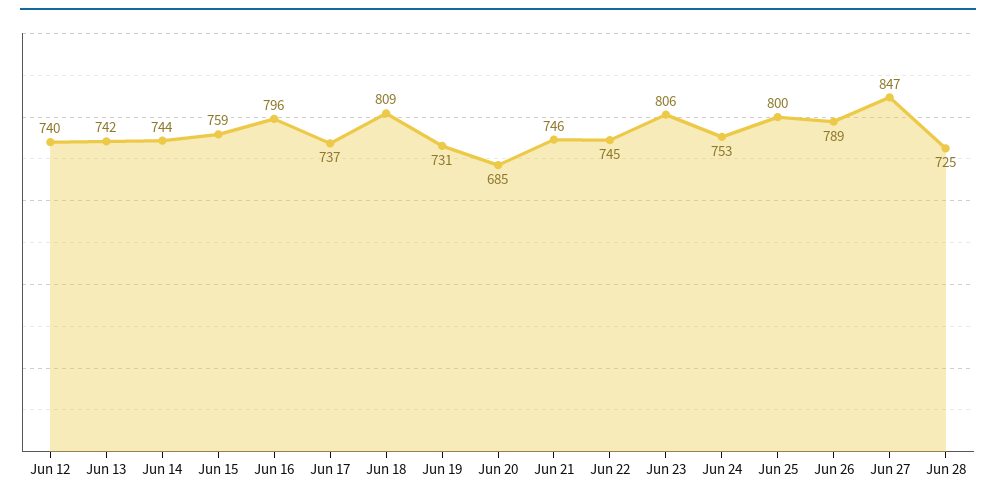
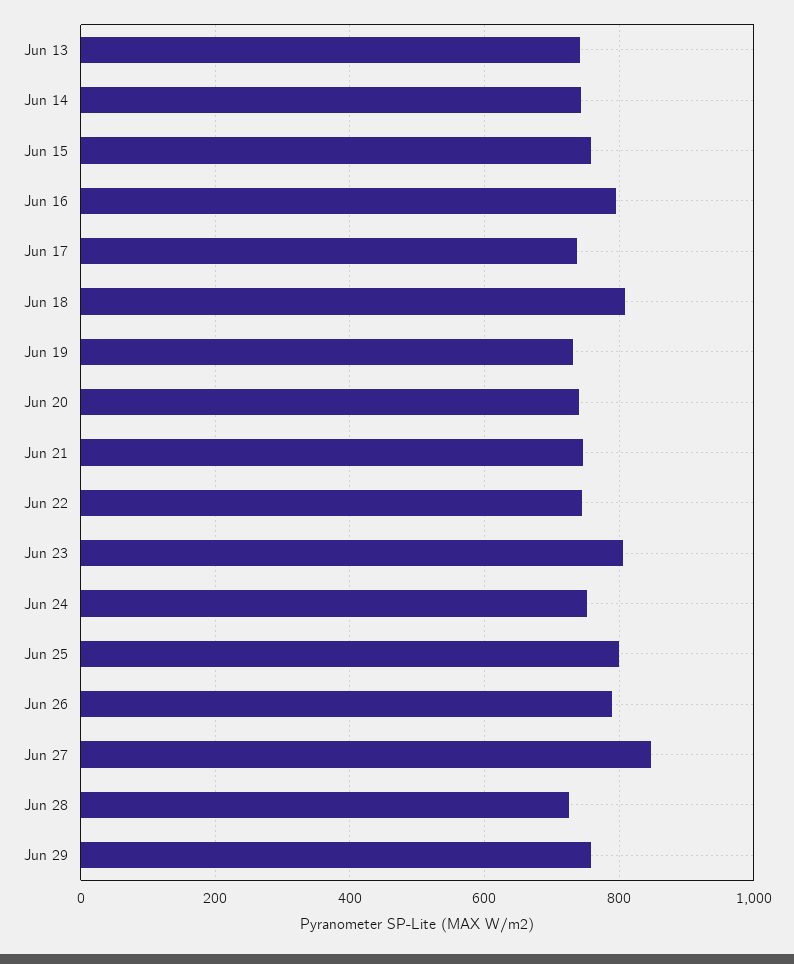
Jun 12: 740 -> none
Jun 20: 685 -> 740
Jun 29: none -> 760

